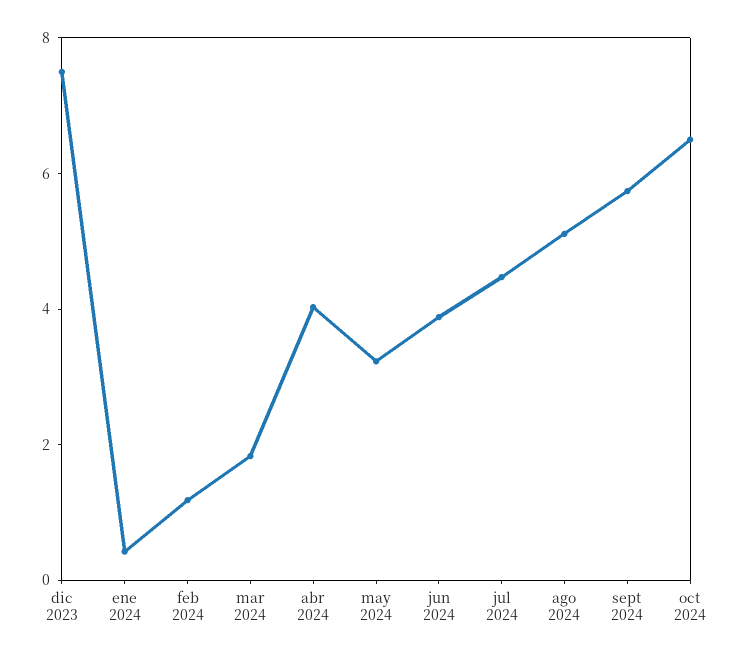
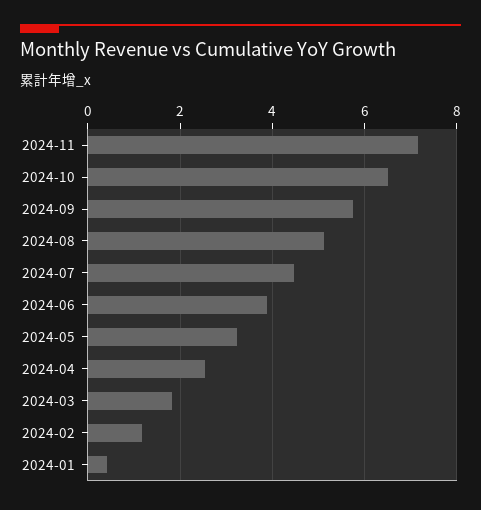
dic 2023: 7.5 -> none
abr 2024: 4 -> 2.6
2024-11: none -> 7.2

